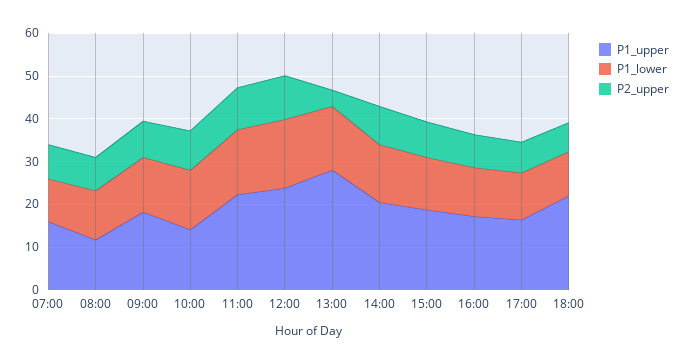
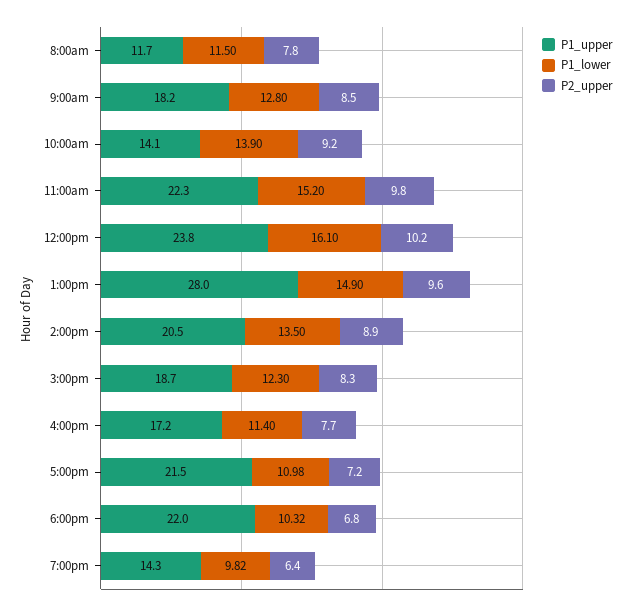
P1_upper, 07:00: 16 -> none
P1_lower, 07:00: 10 -> none
P2_upper, 07:00: 8 -> none
P2_upper, 13:00: 4 -> 9.6
P1_upper, 17:00: 16 -> 21.5
P1_upper, 7:00pm: none -> 14.3
P1_lower, 7:00pm: none -> 9.82
P2_upper, 7:00pm: none -> 6.4

